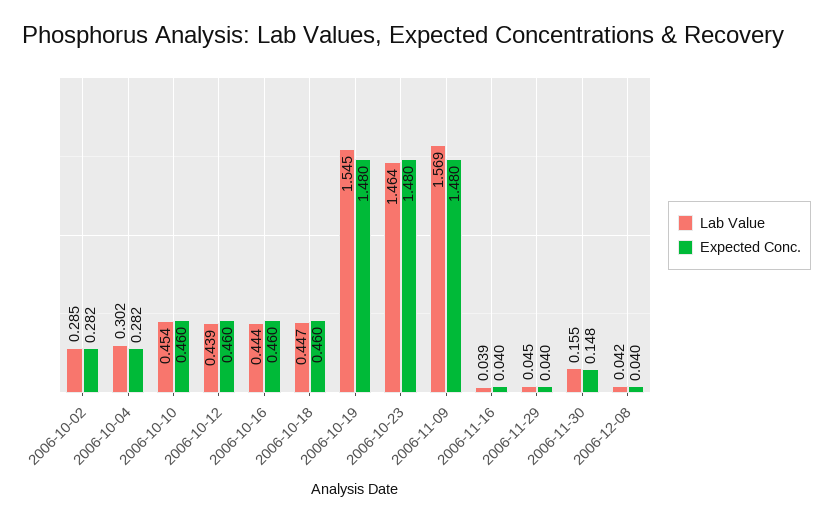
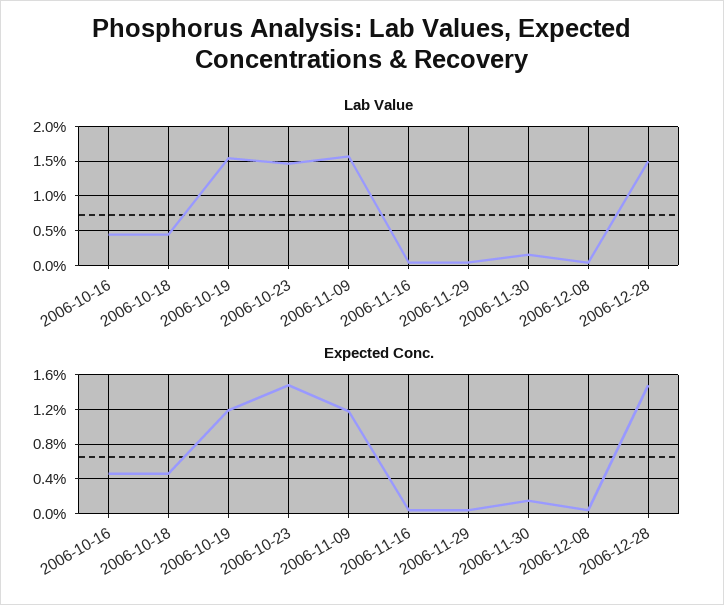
Lab Value, 2006-10-02: 0.285 -> none
Expected Conc., 2006-10-02: 0.282 -> none
Lab Value, 2006-10-04: 0.302 -> none
Expected Conc., 2006-10-04: 0.282 -> none
Lab Value, 2006-10-10: 0.454 -> none
Expected Conc., 2006-10-10: 0.46 -> none
Lab Value, 2006-10-12: 0.439 -> none
Expected Conc., 2006-10-12: 0.46 -> none
Expected Conc., 2006-10-19: 1.48 -> 1.2
Expected Conc., 2006-11-09: 1.48 -> 1.2
Lab Value, 2006-12-28: none -> 1.5
Expected Conc., 2006-12-28: none -> 1.5

